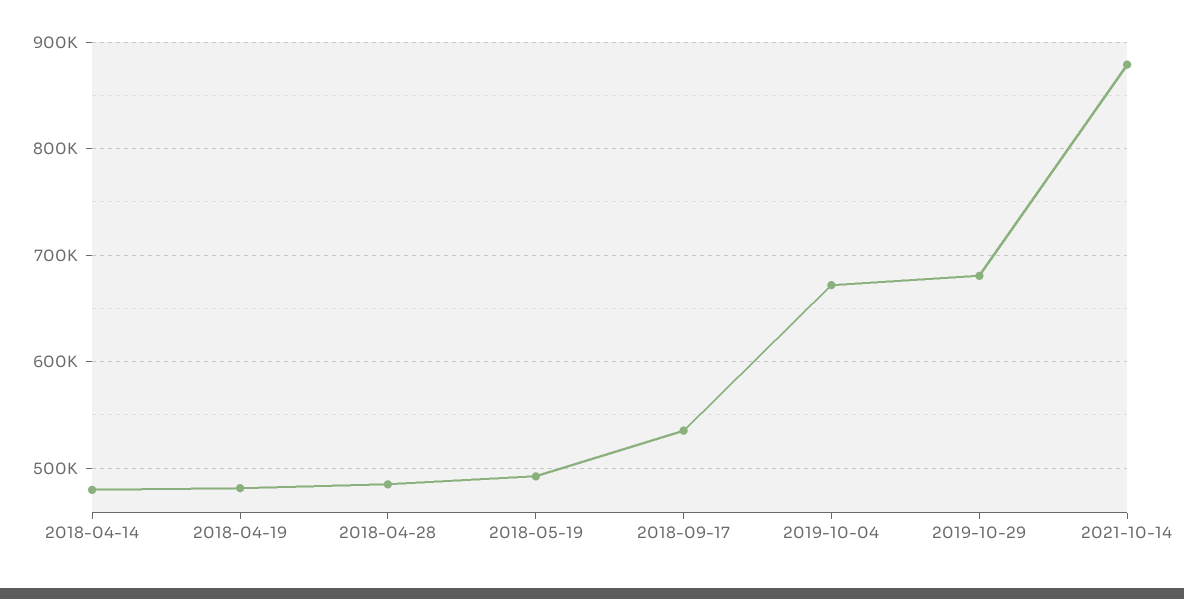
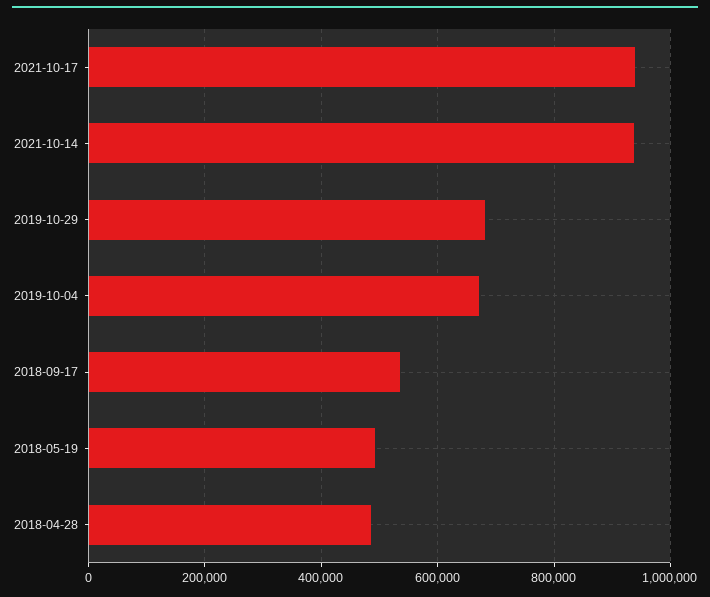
2018-04-14: 480000 -> none
2018-04-19: 480000 -> none
2021-10-14: 880000 -> 940000
2021-10-17: none -> 940000

